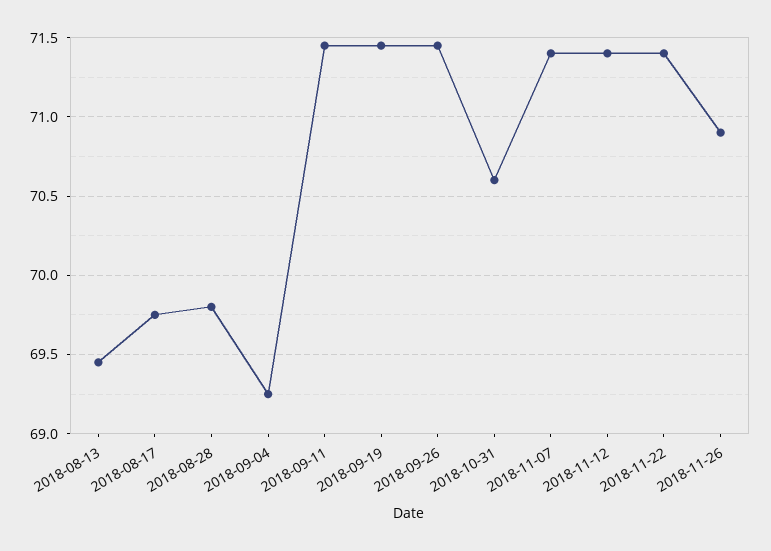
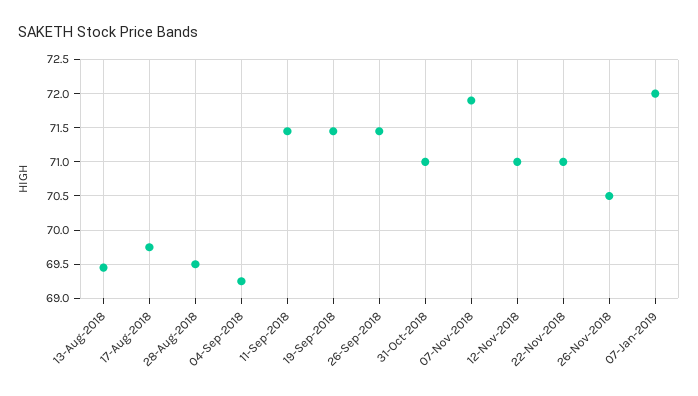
2018-08-28: 69.8 -> 69.5
2018-10-31: 70.6 -> 71
2018-11-07: 71.4 -> 71.9
2018-11-12: 71.4 -> 71
2018-11-22: 71.4 -> 71
2018-11-26: 70.9 -> 70.5
07-Jan-2019: none -> 72

